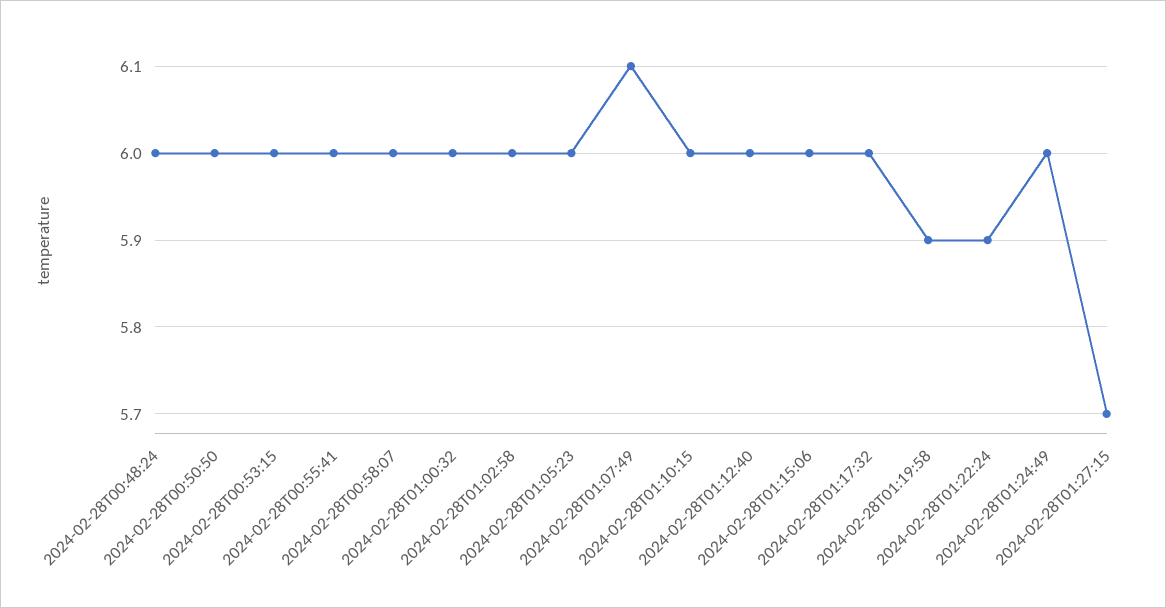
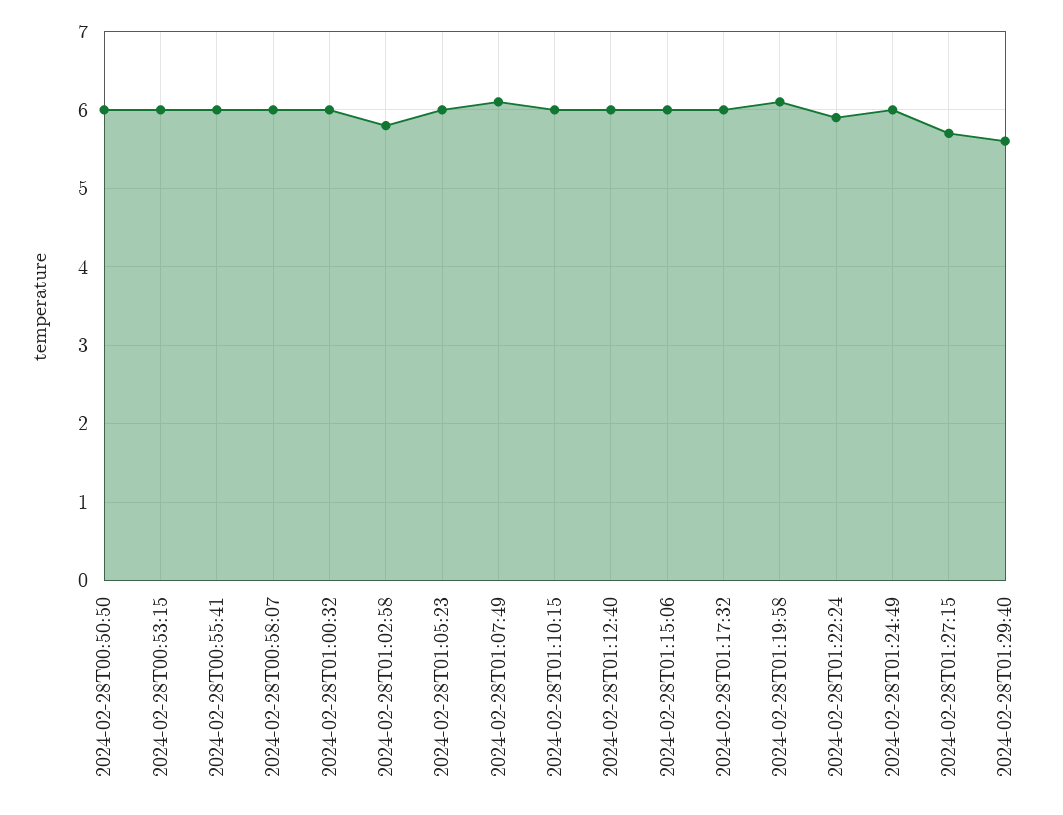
2024-02-28T00:48:24: 6 -> none
2024-02-28T01:02:58: 6 -> 5.8
2024-02-28T01:19:58: 5.9 -> 6.1
2024-02-28T01:29:40: none -> 5.6

